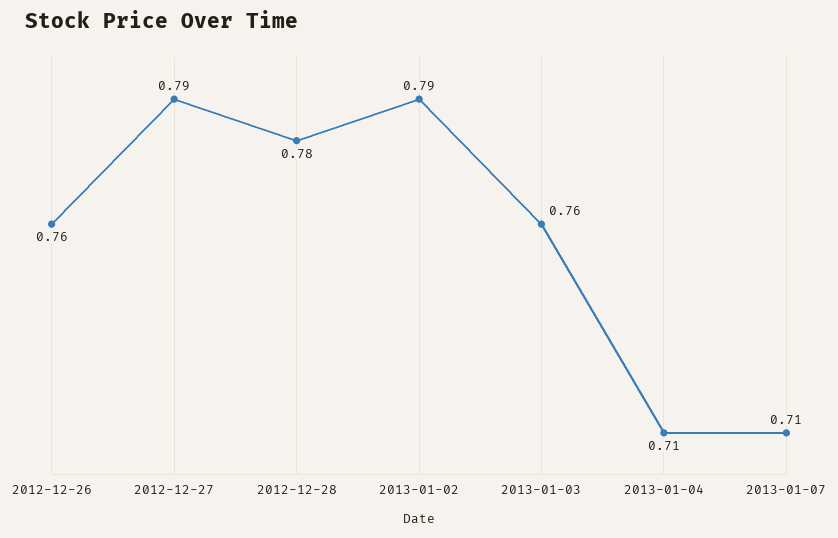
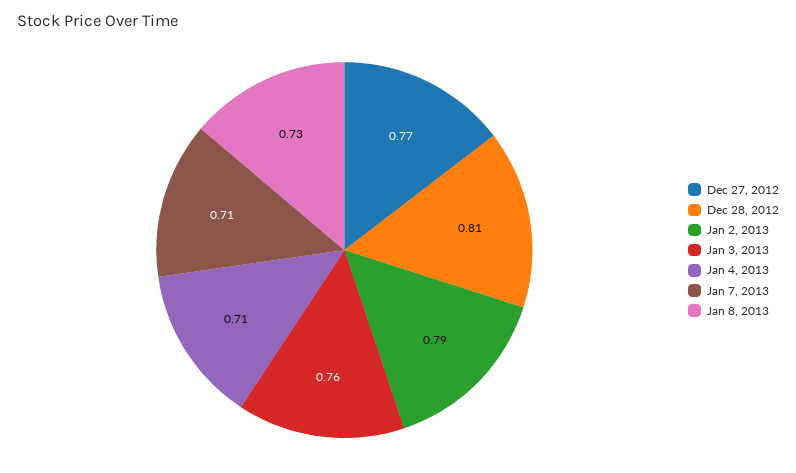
2012-12-26: 0.76 -> none
2012-12-27: 0.79 -> 0.77
2012-12-28: 0.78 -> 0.81
Jan 8, 2013: none -> 0.73

